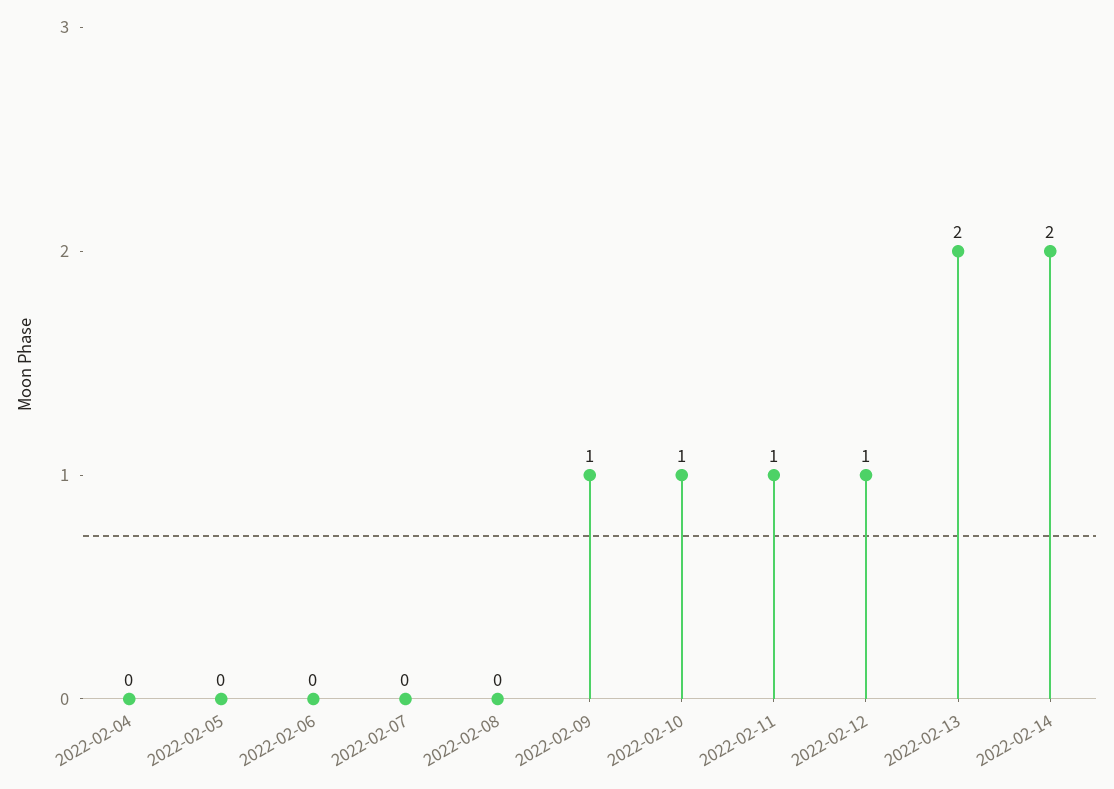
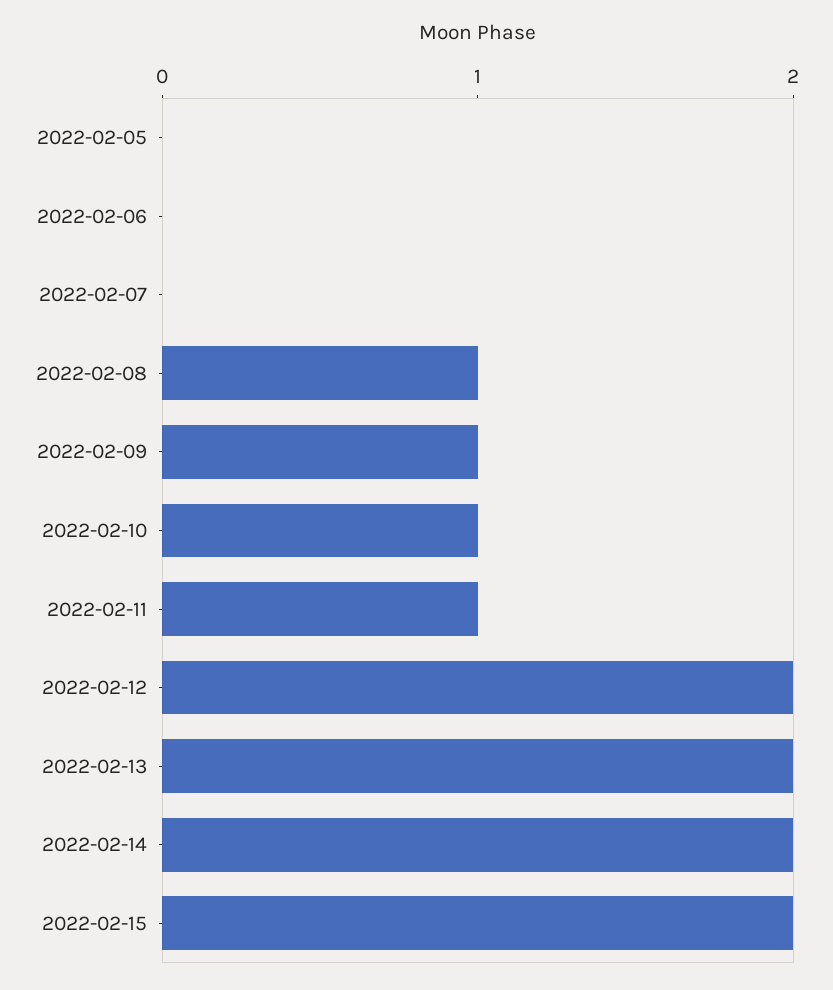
2022-02-04: 0 -> none
2022-02-08: 0 -> 1
2022-02-12: 1 -> 2
2022-02-15: none -> 2

